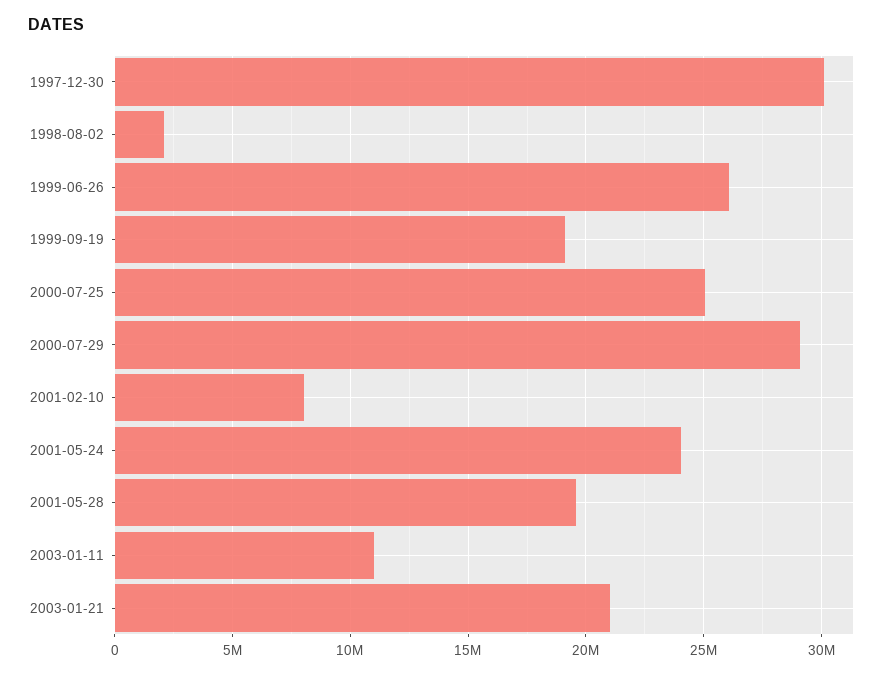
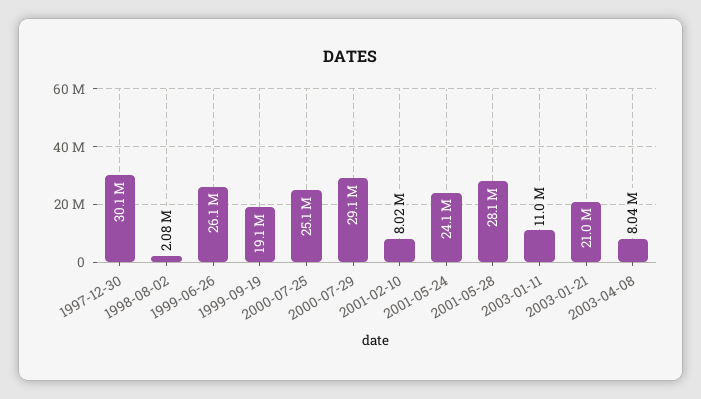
2001-05-28: 19500000 -> 28100000
2003-04-08: none -> 8040000

